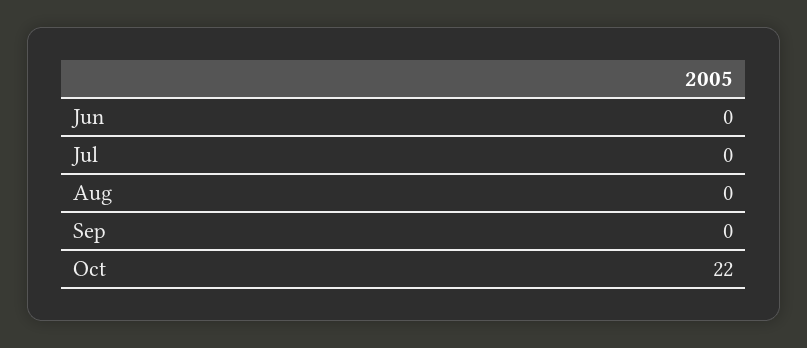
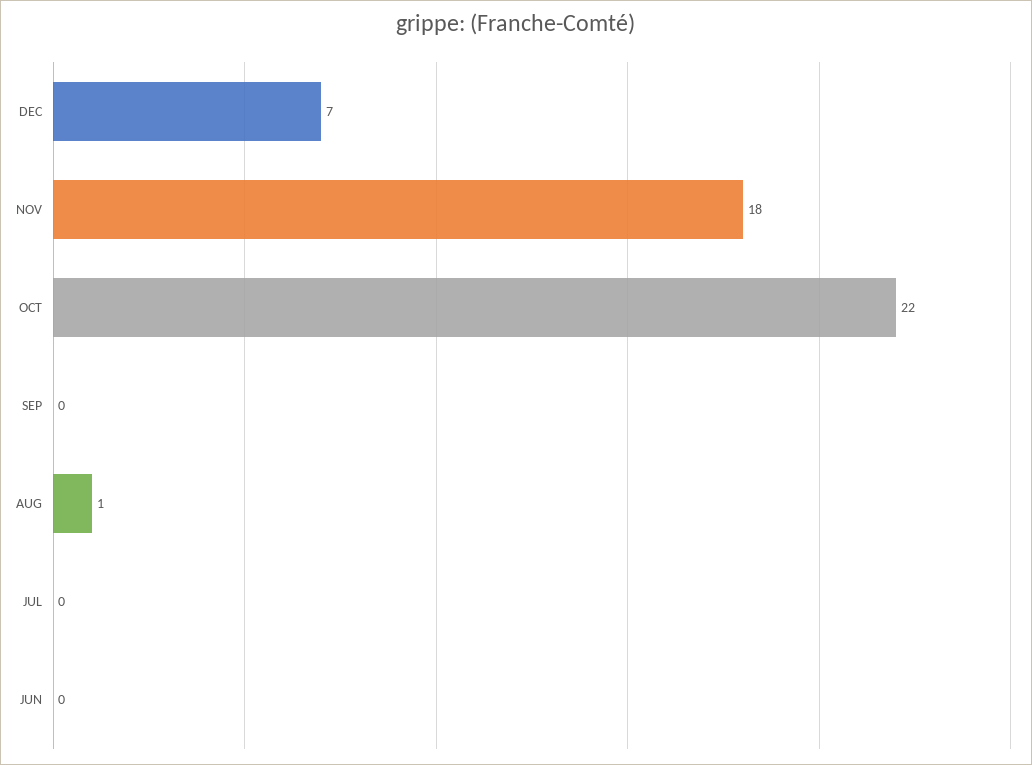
Aug: 0 -> 1
DEC: none -> 7
NOV: none -> 18

